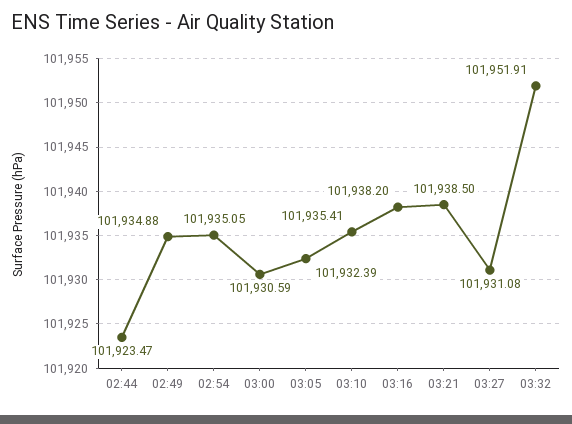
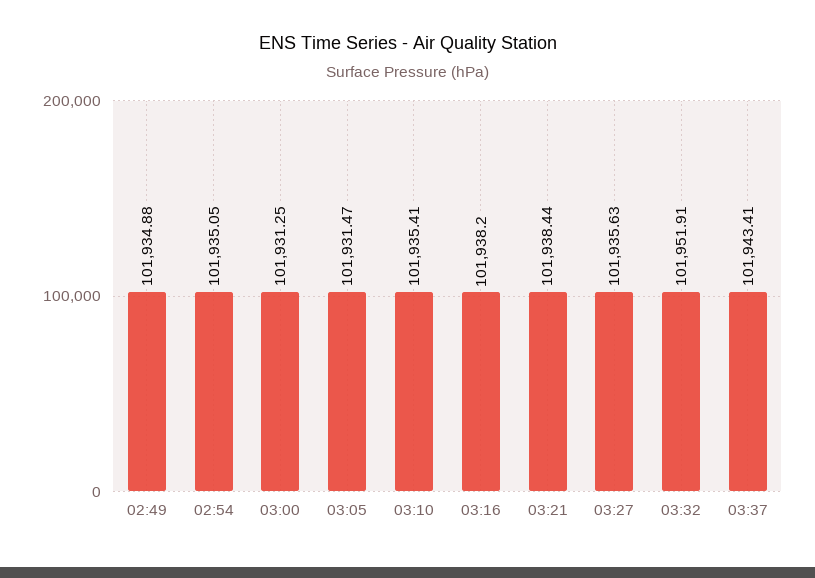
02:44: 101923.47 -> none
03:00: 101930.59 -> 101931.25
03:05: 101932.39 -> 101931.47
03:21: 101938.5 -> 101938.44
03:27: 101931.08 -> 101935.63
03:37: none -> 101943.41

